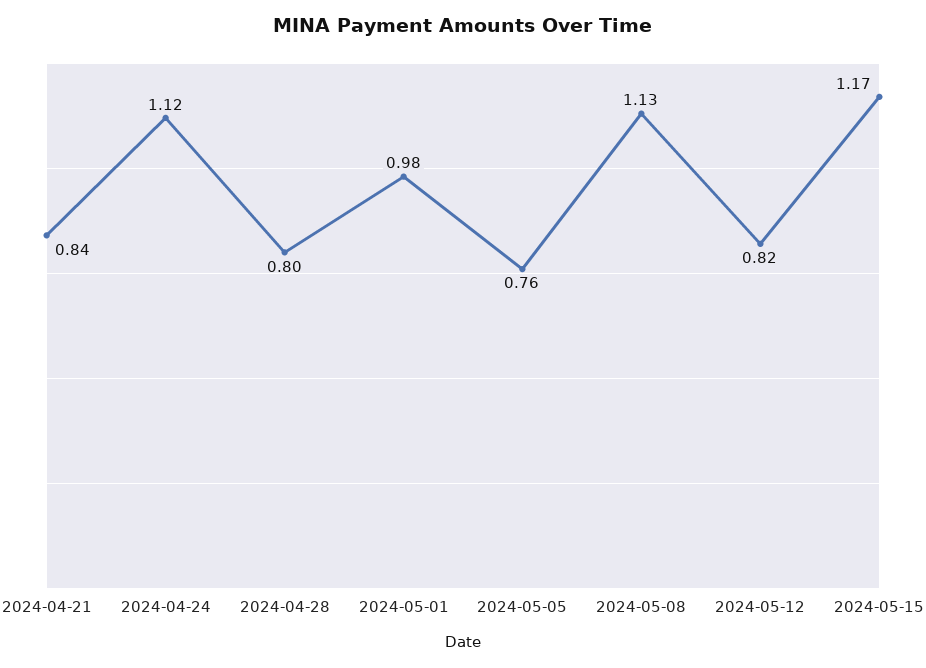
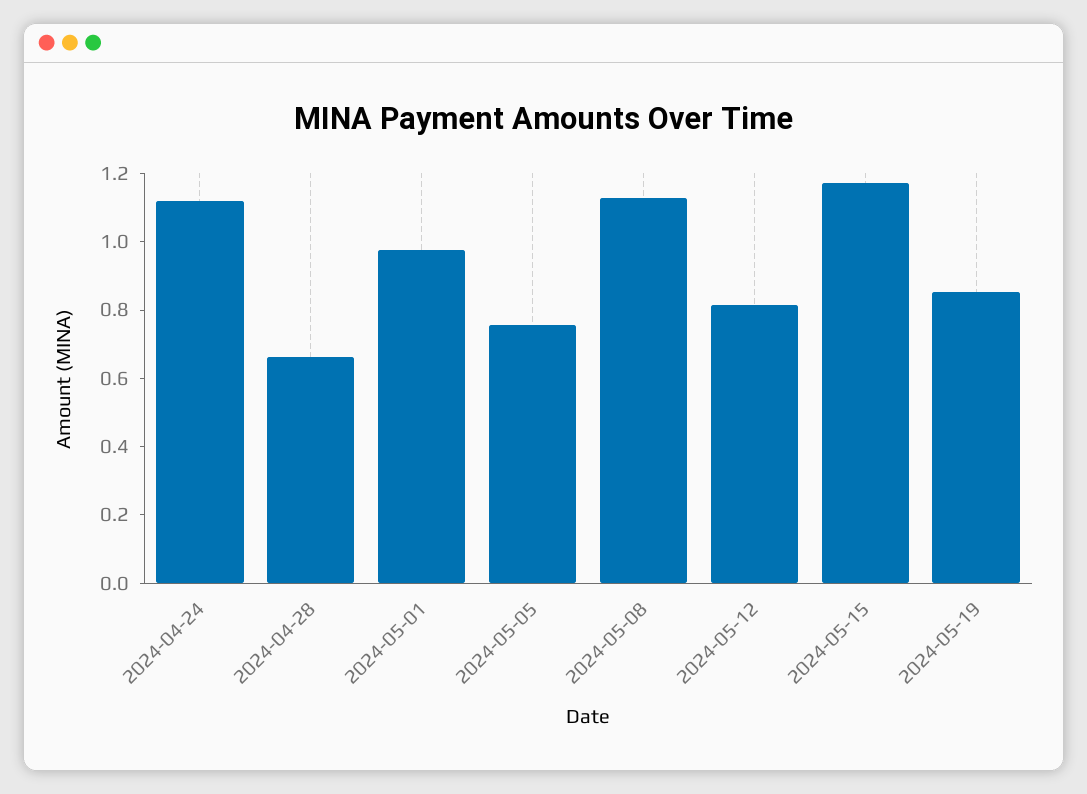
2024-04-21: 0.84 -> none
2024-04-28: 0.8 -> 0.65
2024-05-19: none -> 0.85

